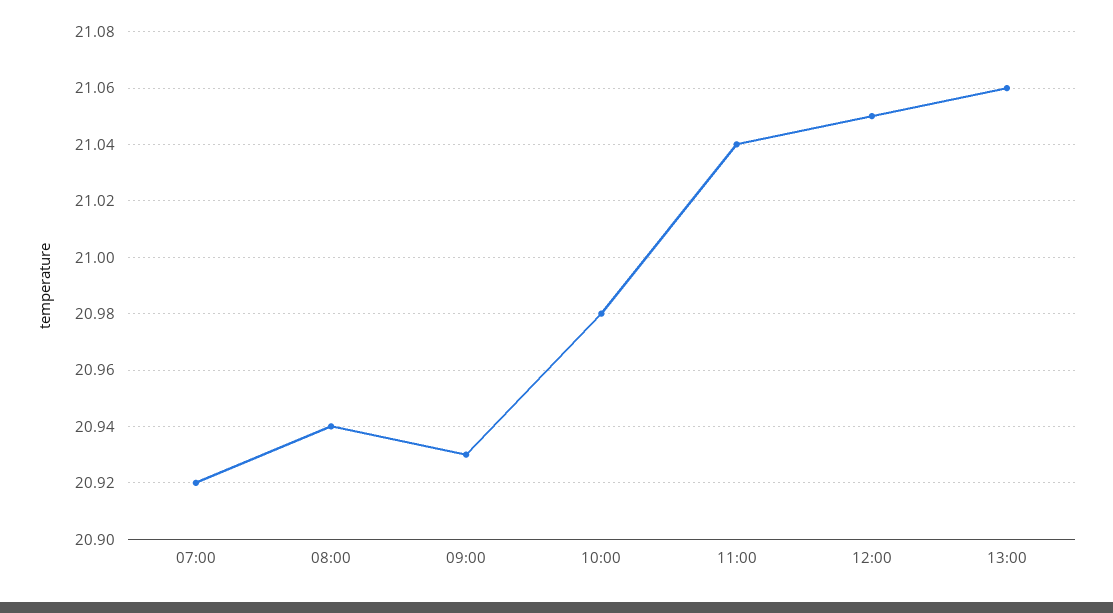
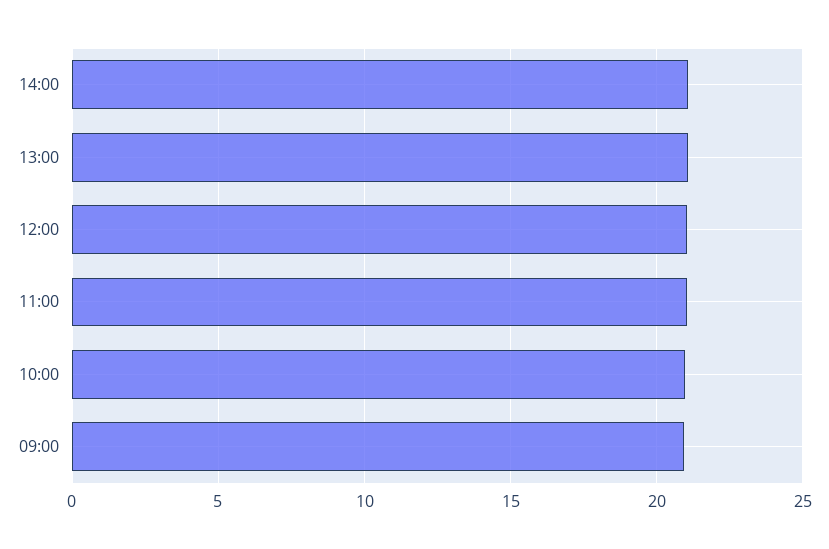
07:00: 20.92 -> none
08:00: 20.94 -> none
14:00: none -> 21

